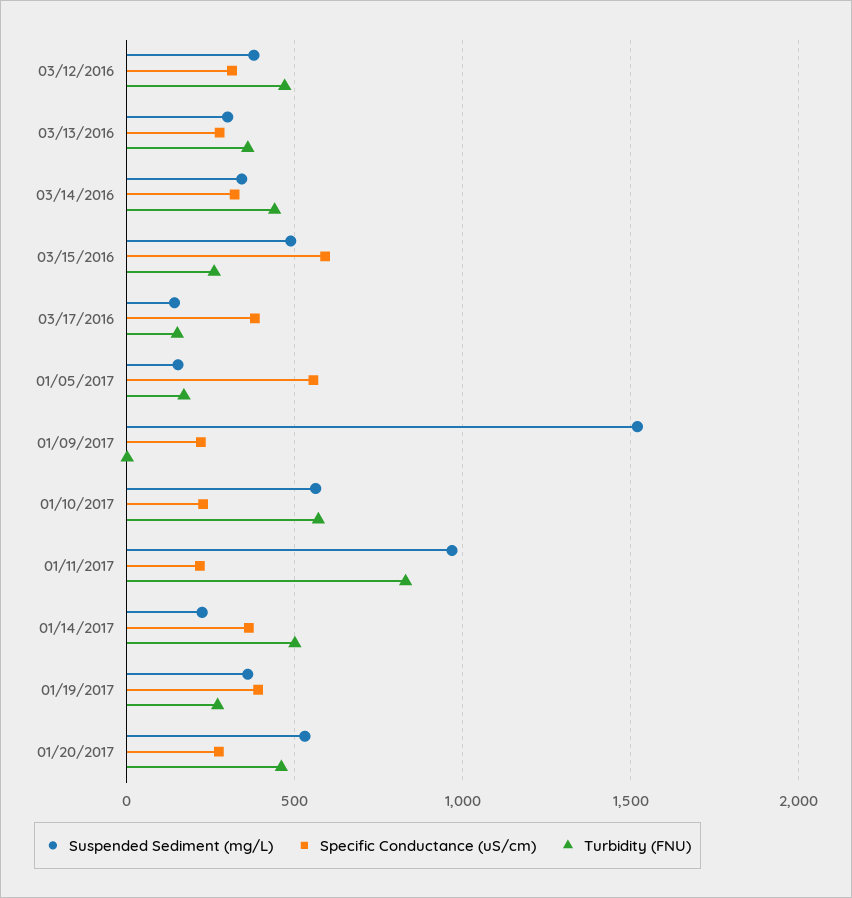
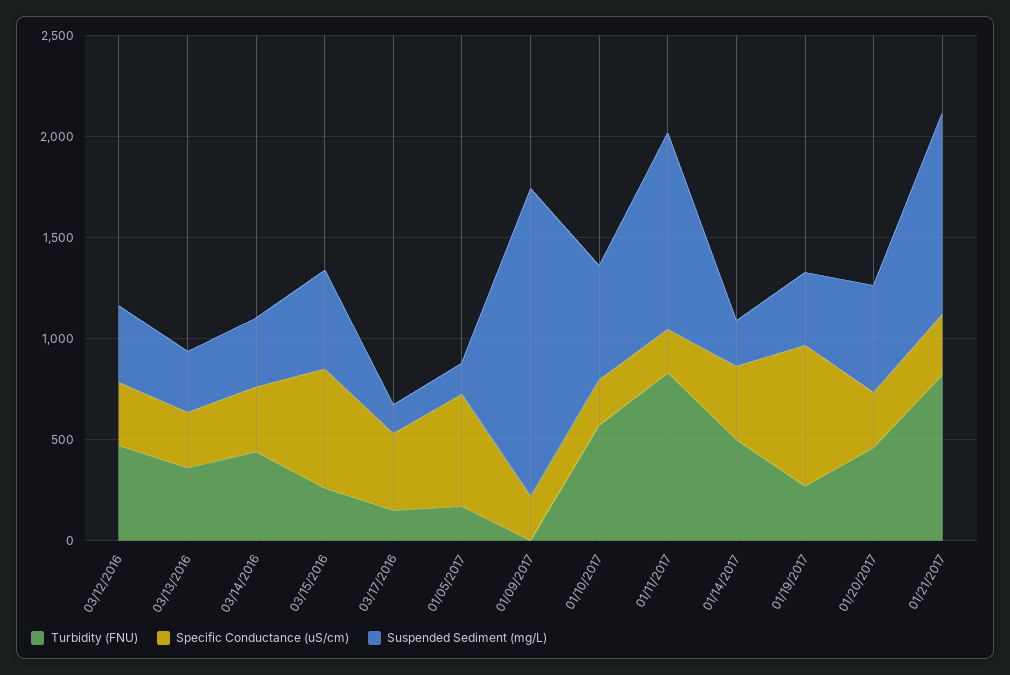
Specific Conductance (uS/cm), 01/19/2017: 400 -> 700
Turbidity (FNU), 01/21/2017: none -> 800
Specific Conductance (uS/cm), 01/21/2017: none -> 300
Suspended Sediment (mg/L), 01/21/2017: none -> 1000

